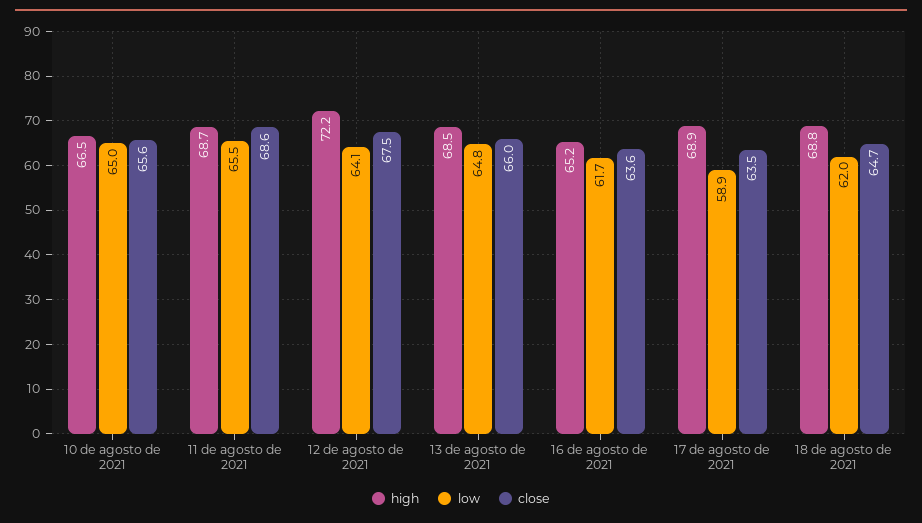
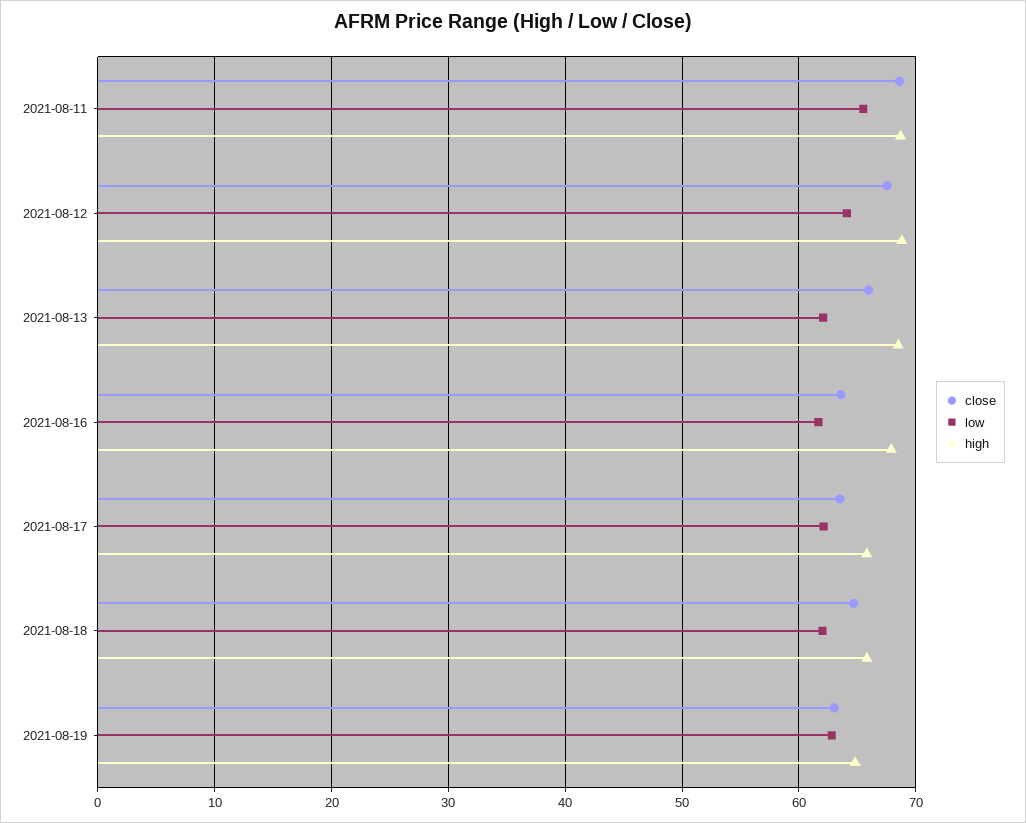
high, 10 de agosto de 2021: 66.5 -> none
low, 10 de agosto de 2021: 65 -> none
close, 10 de agosto de 2021: 65.6 -> none
high, 12 de agosto de 2021: 72.2 -> 69
low, 13 de agosto de 2021: 64.8 -> 62
high, 16 de agosto de 2021: 65.2 -> 68
high, 17 de agosto de 2021: 68.9 -> 66
low, 17 de agosto de 2021: 58.9 -> 62
high, 18 de agosto de 2021: 68.8 -> 66
close, 2021-08-19: none -> 63
low, 2021-08-19: none -> 63
high, 2021-08-19: none -> 65

